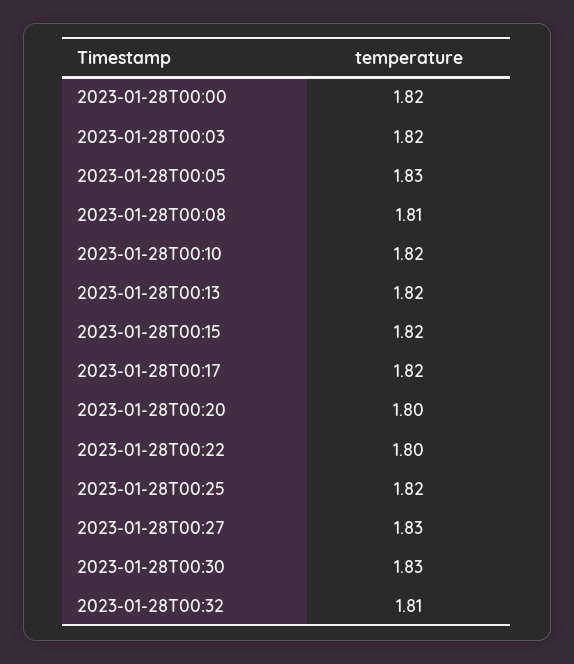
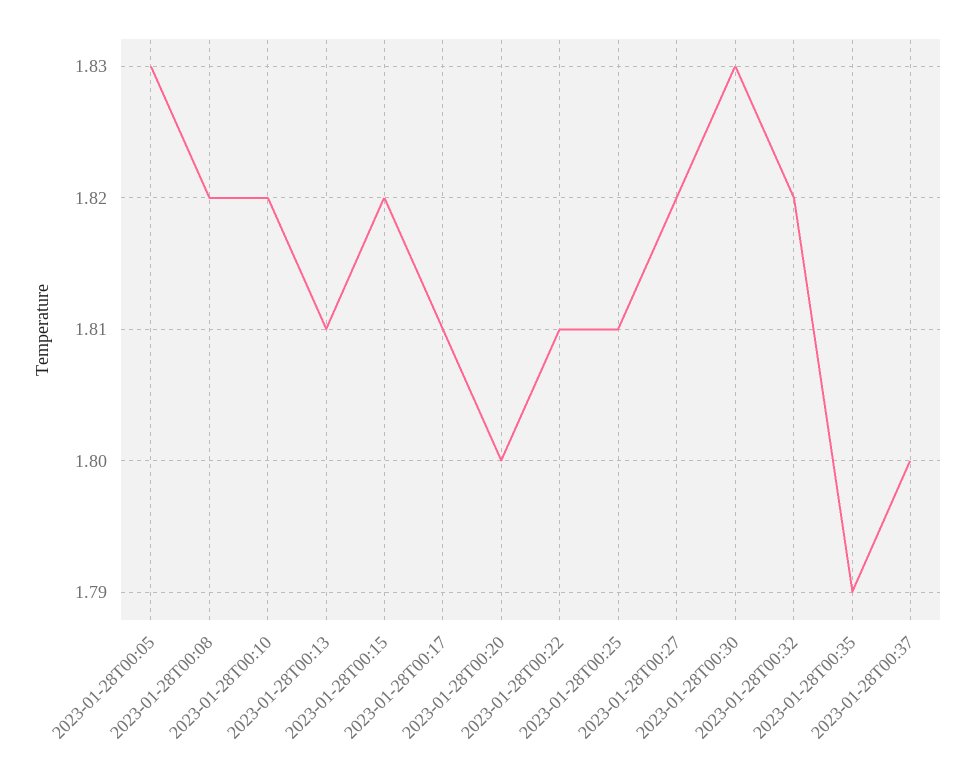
2023-01-28T00:00: 1.82 -> none
2023-01-28T00:03: 1.82 -> none
2023-01-28T00:08: 1.81 -> 1.82
2023-01-28T00:13: 1.82 -> 1.81
2023-01-28T00:17: 1.82 -> 1.81
2023-01-28T00:22: 1.8 -> 1.81
2023-01-28T00:25: 1.82 -> 1.81
2023-01-28T00:27: 1.83 -> 1.82
2023-01-28T00:32: 1.81 -> 1.82
2023-01-28T00:35: none -> 1.79
2023-01-28T00:37: none -> 1.8

